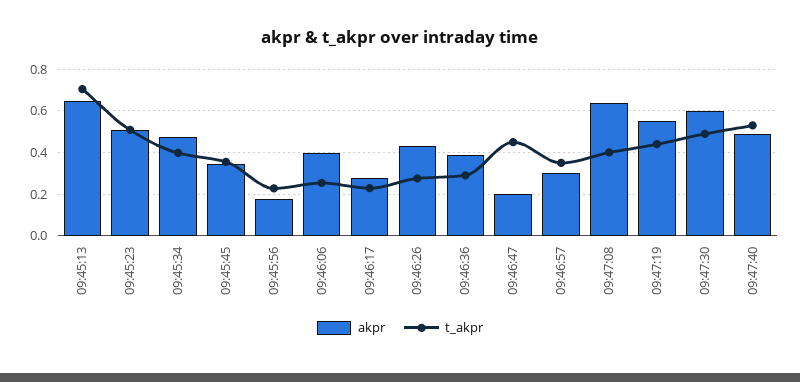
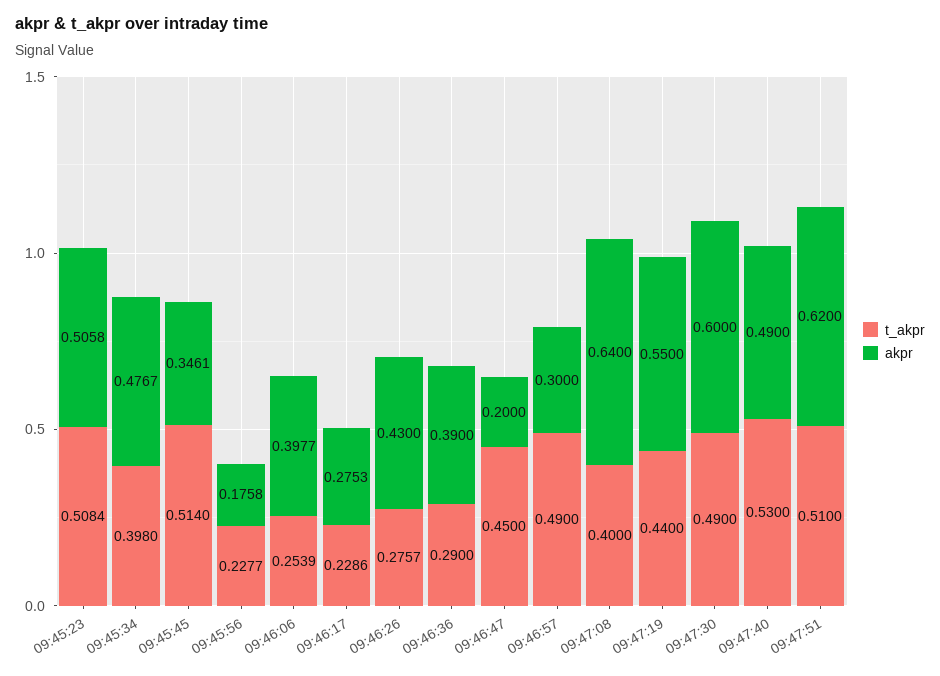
akpr, 09:45:13: 0.65 -> none
t_akpr, 09:45:13: 0.7 -> none
t_akpr, 09:45:45: 0.35 -> 0.514
t_akpr, 09:46:57: 0.35 -> 0.49
t_akpr, 09:47:51: none -> 0.51
akpr, 09:47:51: none -> 0.62

